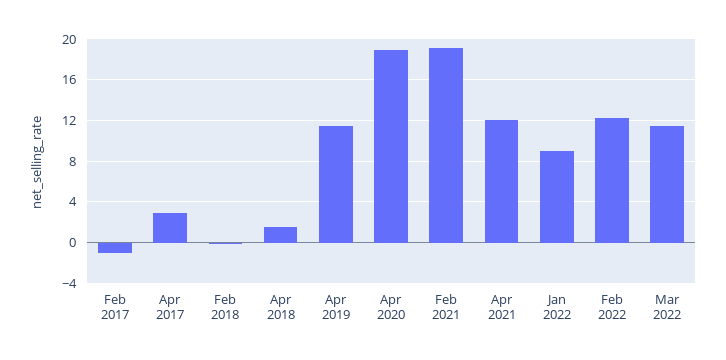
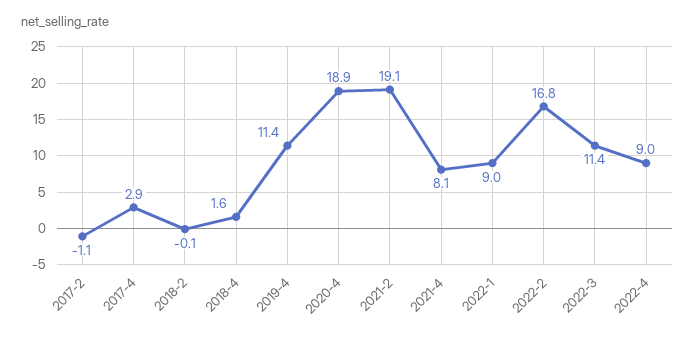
Apr 2021: 12 -> 8.1
Feb 2022: 12 -> 16.8
2022-4: none -> 9

